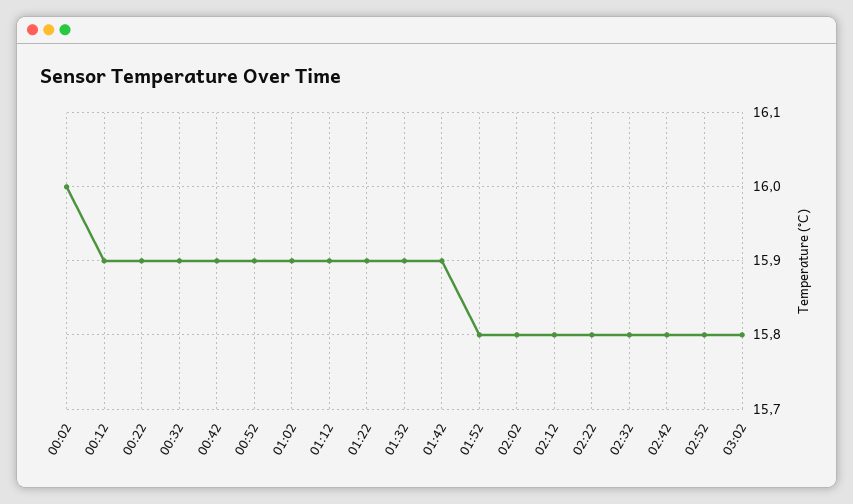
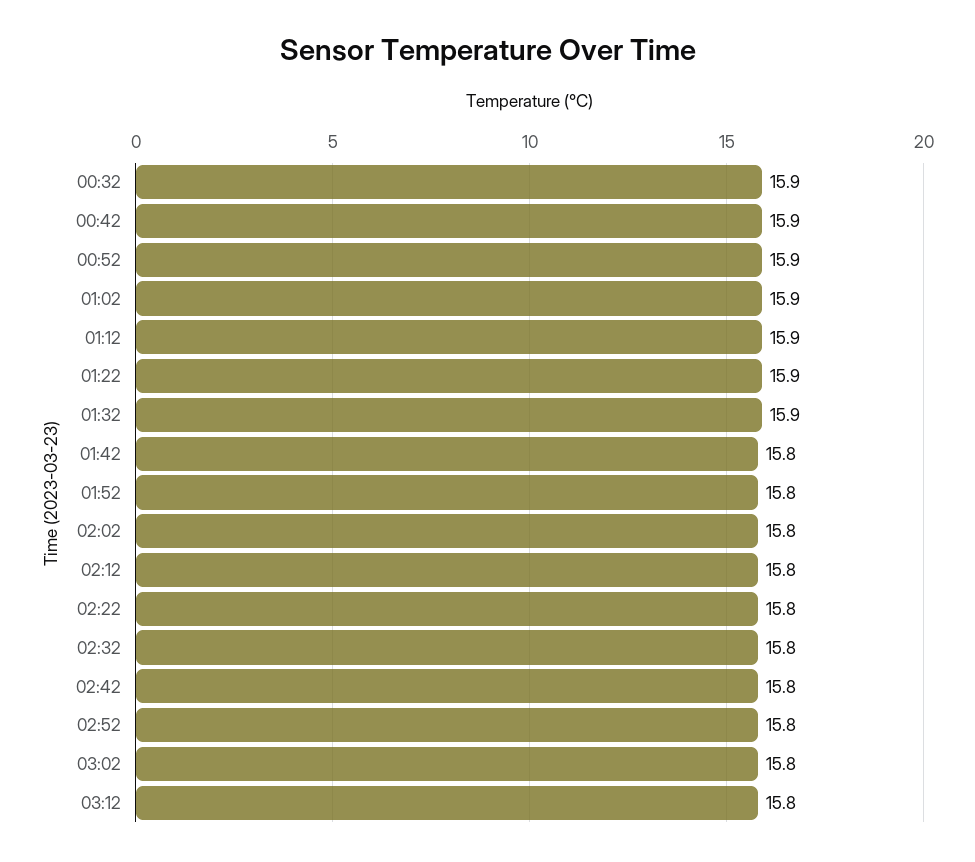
00:02: 16 -> none
00:12: 15.9 -> none
00:22: 15.9 -> none
01:42: 15.9 -> 15.8
03:12: none -> 15.8

